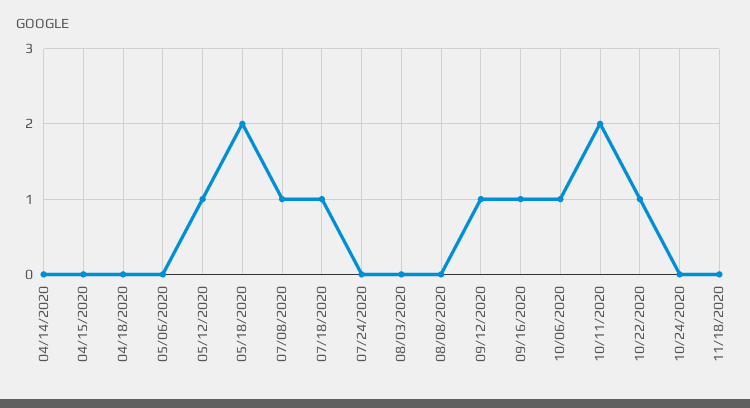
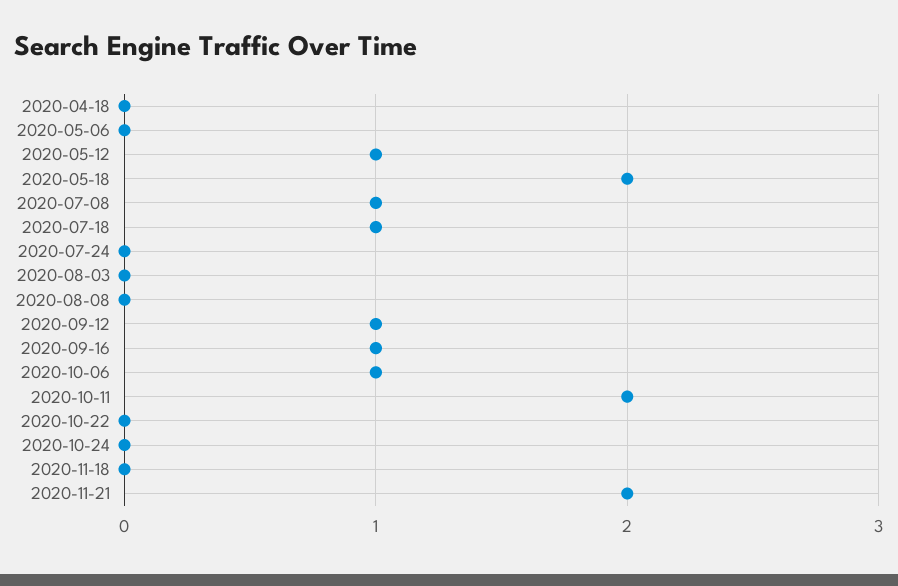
04/14/2020: 0 -> none
04/15/2020: 0 -> none
10/22/2020: 1 -> 0
2020-11-21: none -> 2

